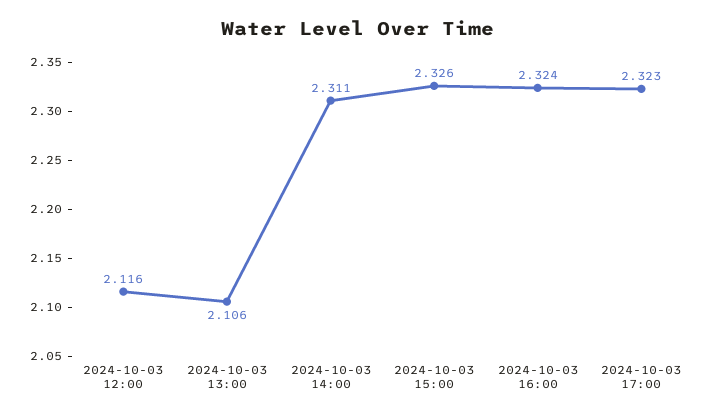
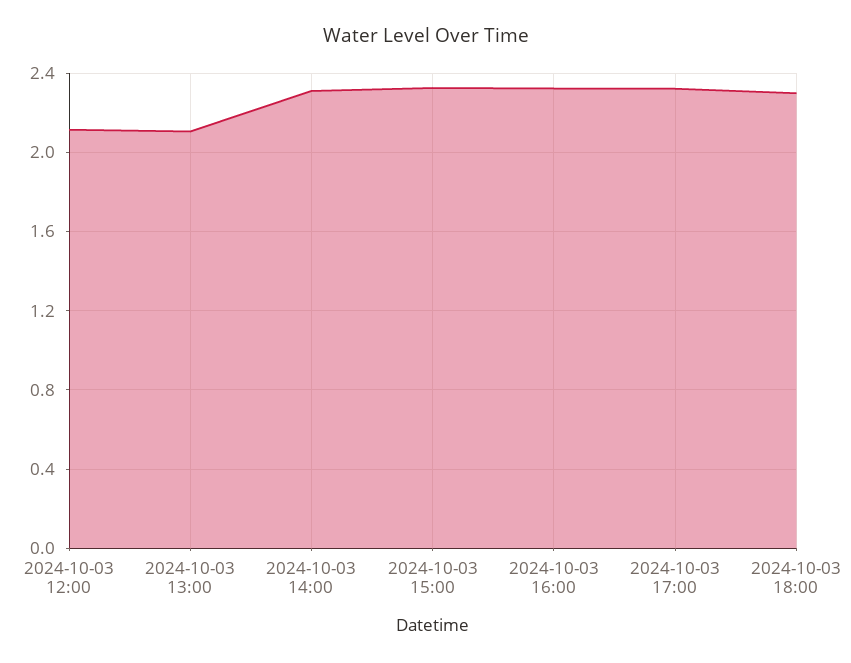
2024-10-03 18:00: none -> 2.3

